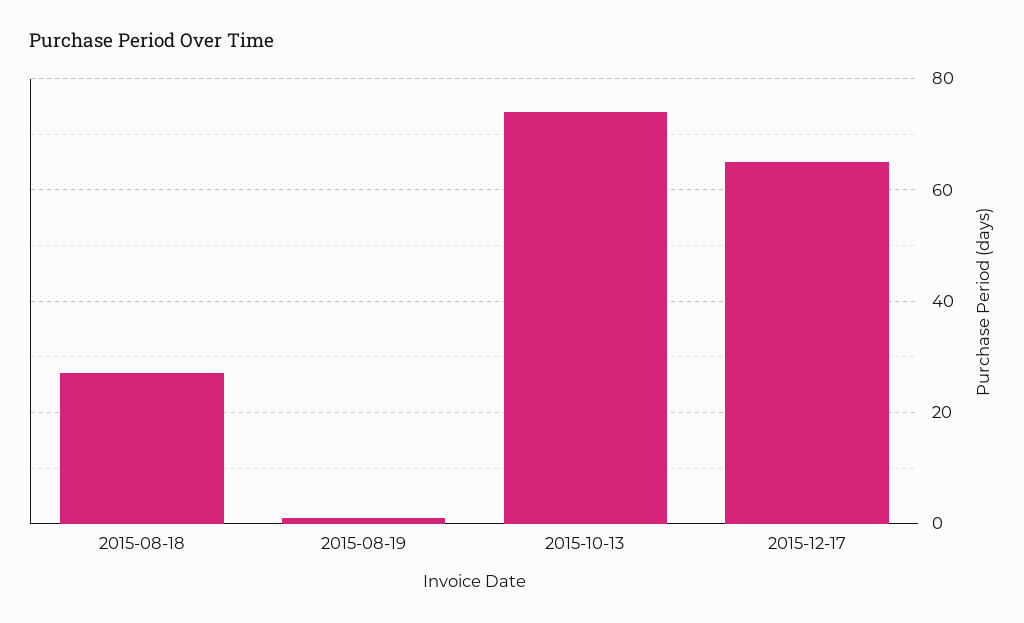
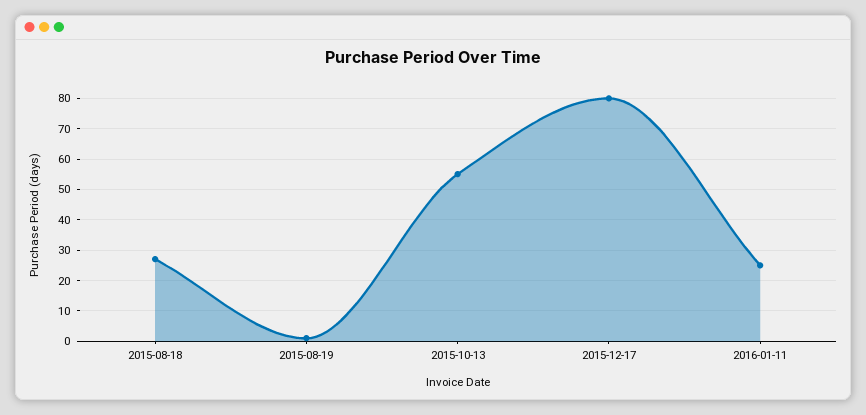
2015-10-13: 75 -> 55
2015-12-17: 65 -> 80
2016-01-11: none -> 25

